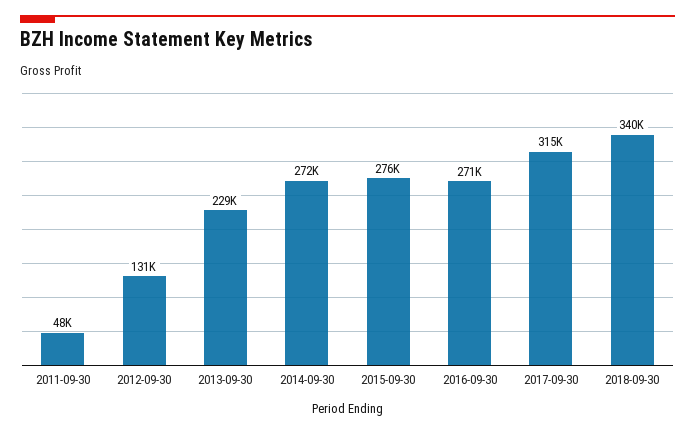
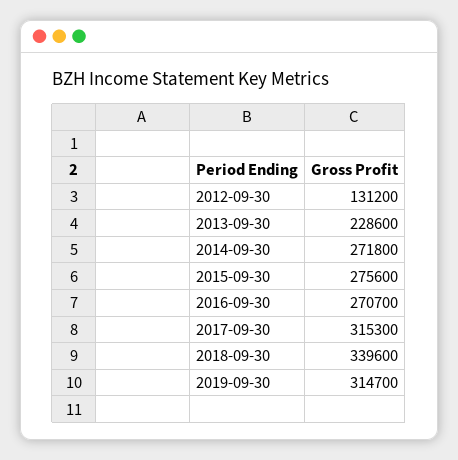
2011-09-30: 48000 -> none
2019-09-30: none -> 314700

